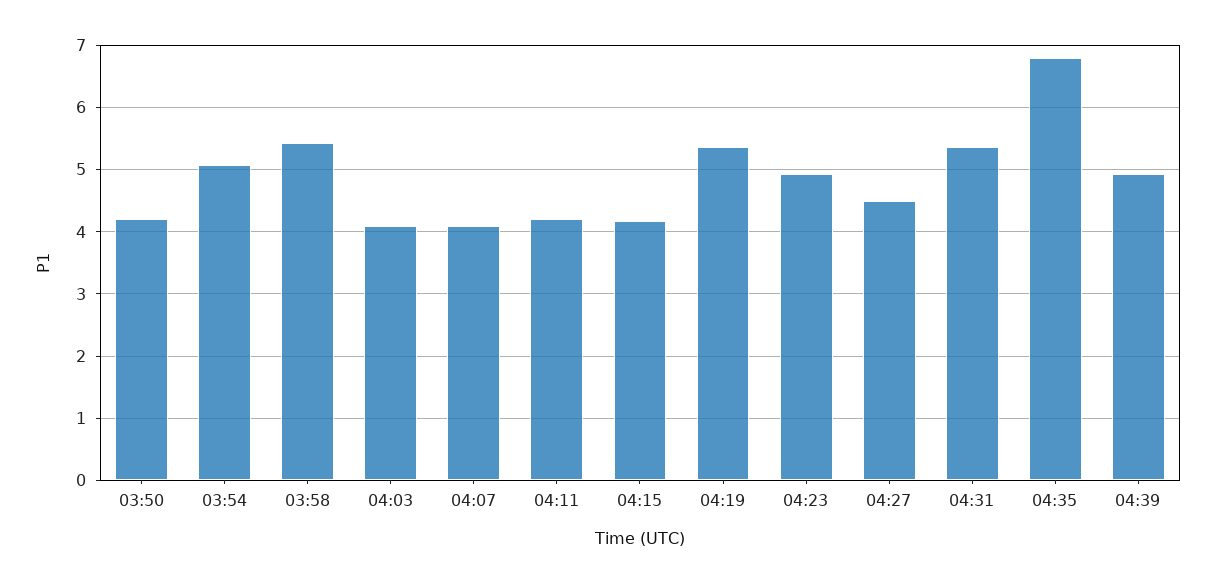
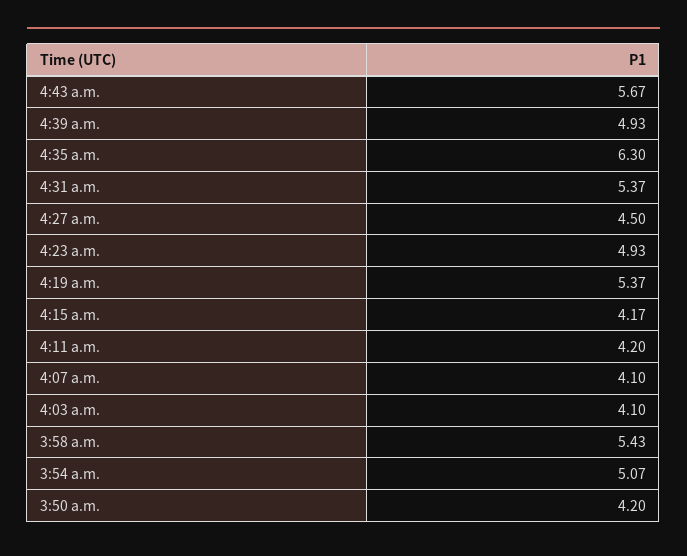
04:35: 6.8 -> 6.3
4:43 a.m.: none -> 5.67

